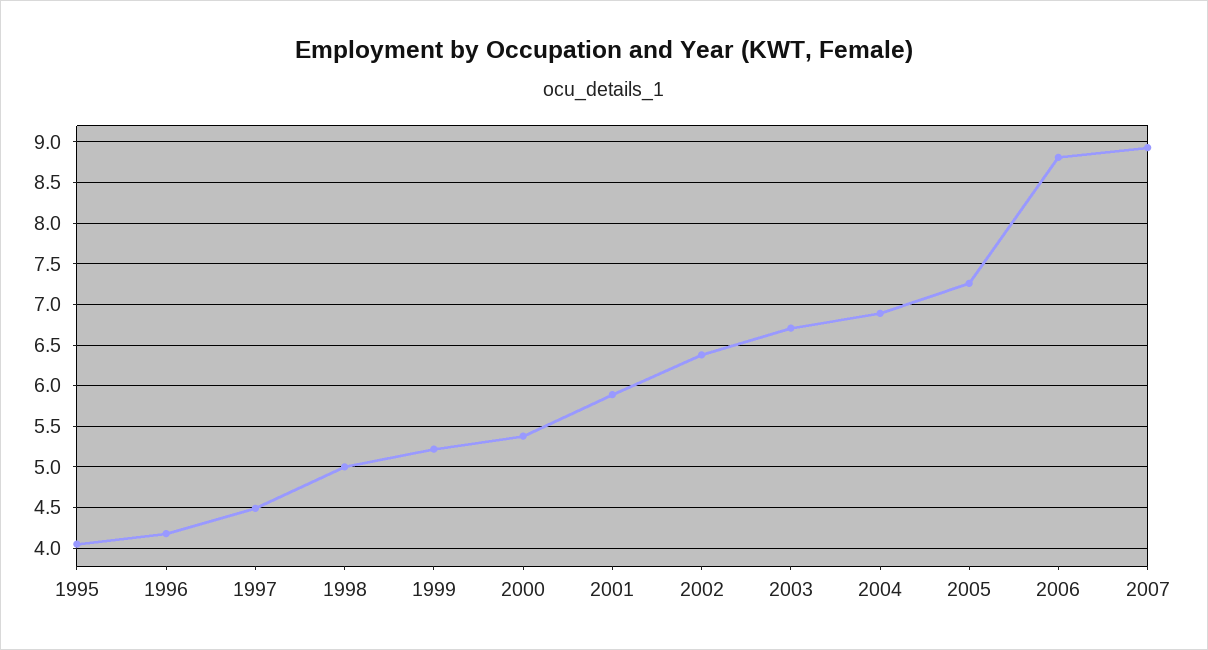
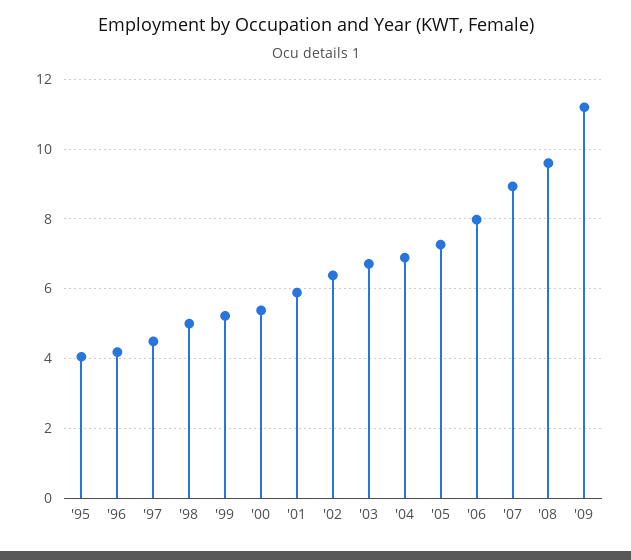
2006: 8.8 -> 8
'08: none -> 9.6
'09: none -> 11.2

